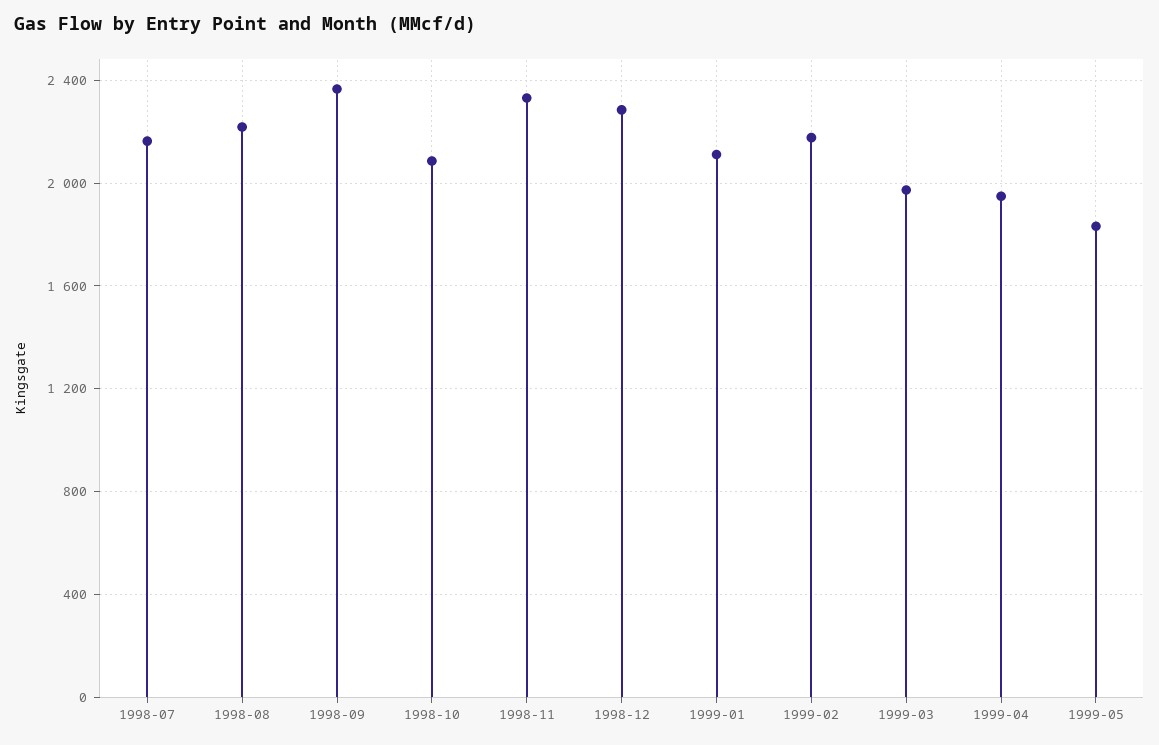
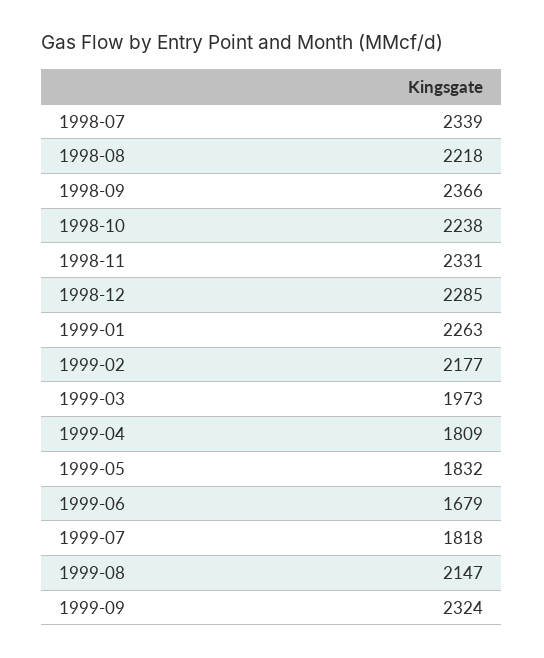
1998-07: 2150 -> 2339
1998-10: 2100 -> 2238
1999-01: 2100 -> 2263
1999-04: 1950 -> 1809
1999-06: none -> 1679
1999-07: none -> 1818
1999-08: none -> 2147
1999-09: none -> 2324

